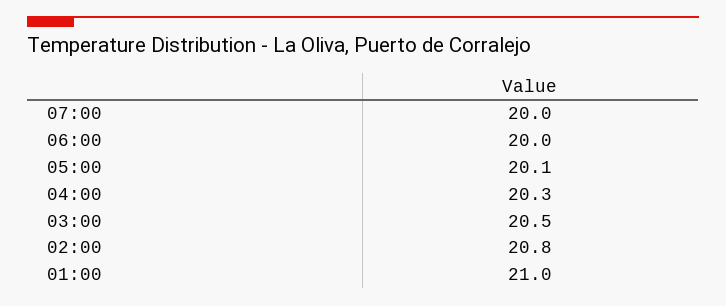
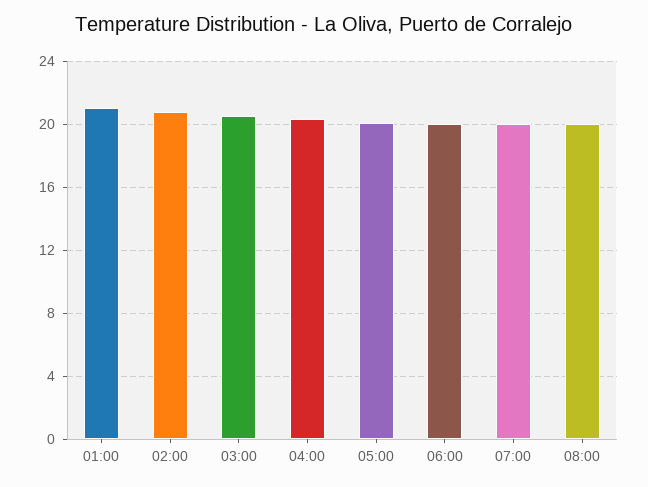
08:00: none -> 20

